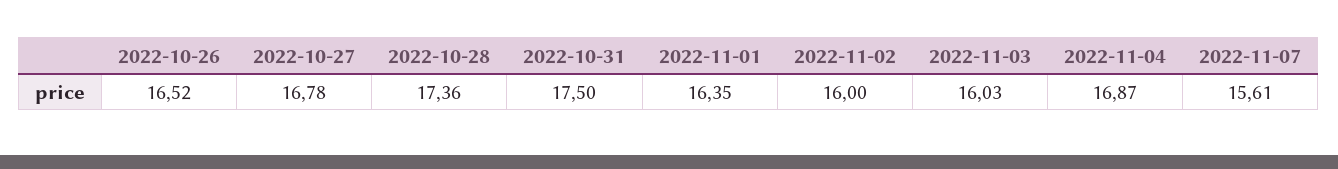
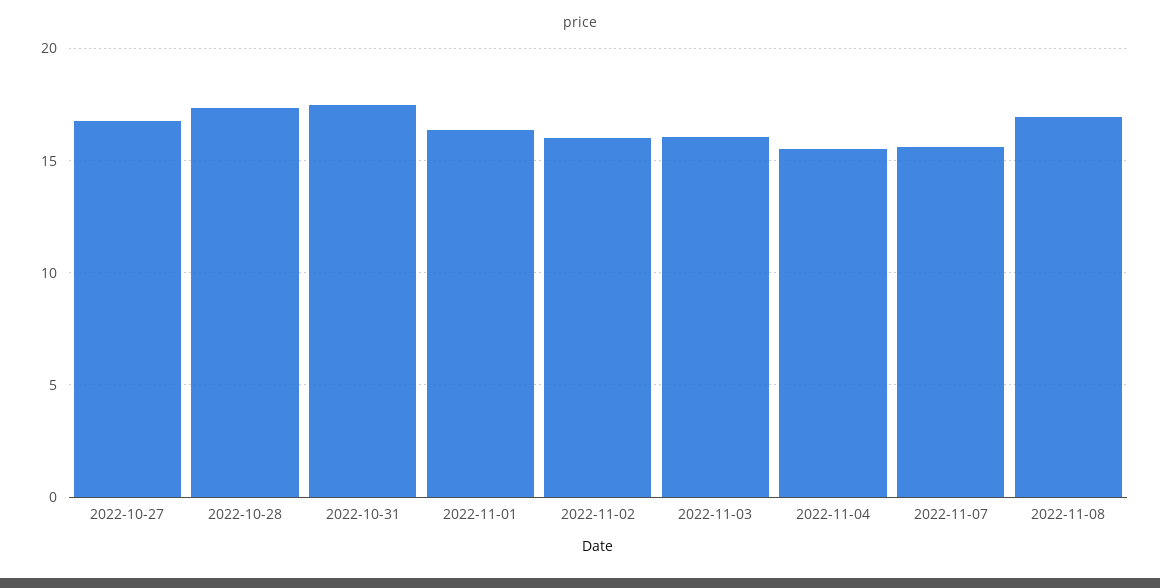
2022-10-26: 16.52 -> none
2022-11-04: 16.87 -> 15.5
2022-11-08: none -> 17

